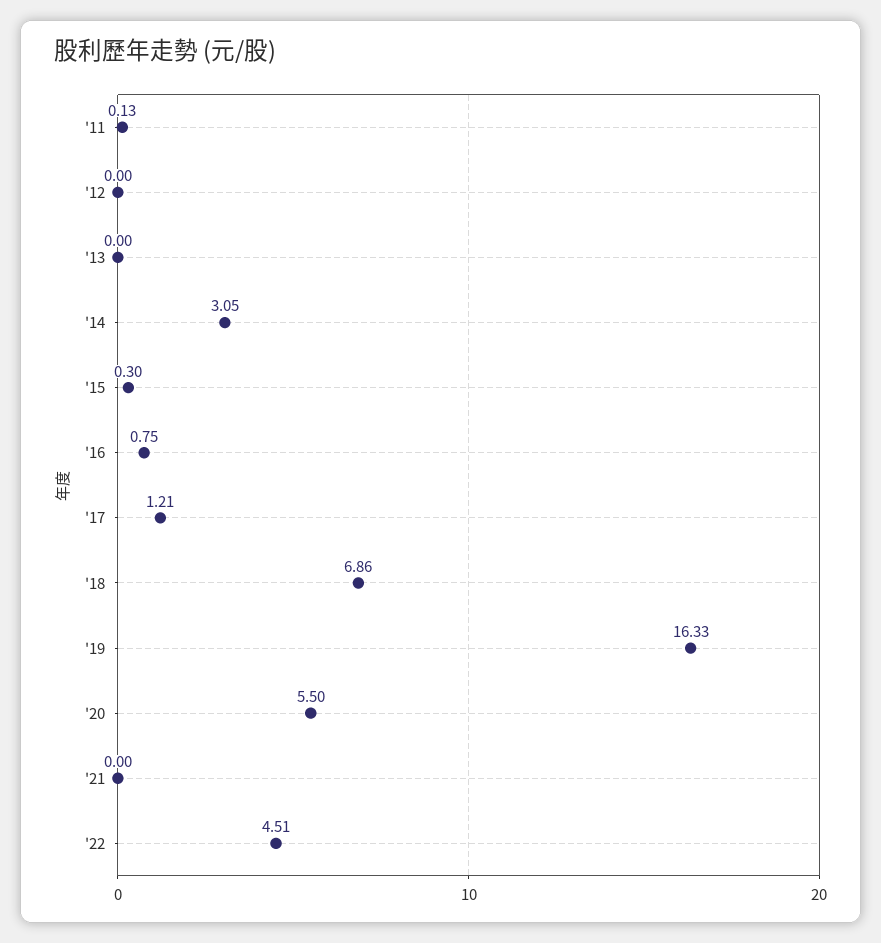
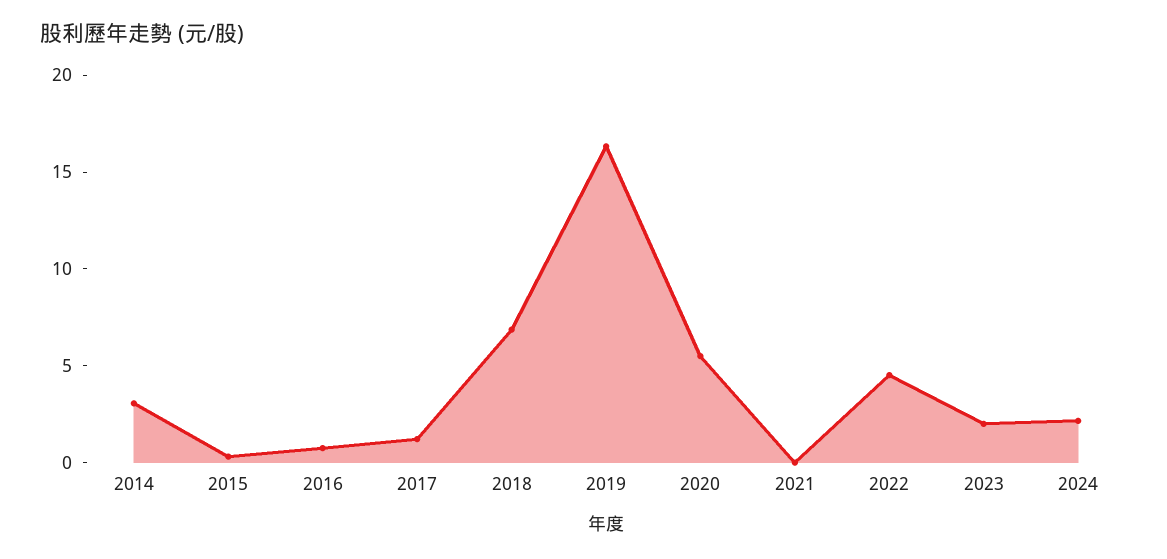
'11: 0.13 -> none
'12: 0 -> none
'13: 0 -> none
2023: none -> 2
2024: none -> 2

